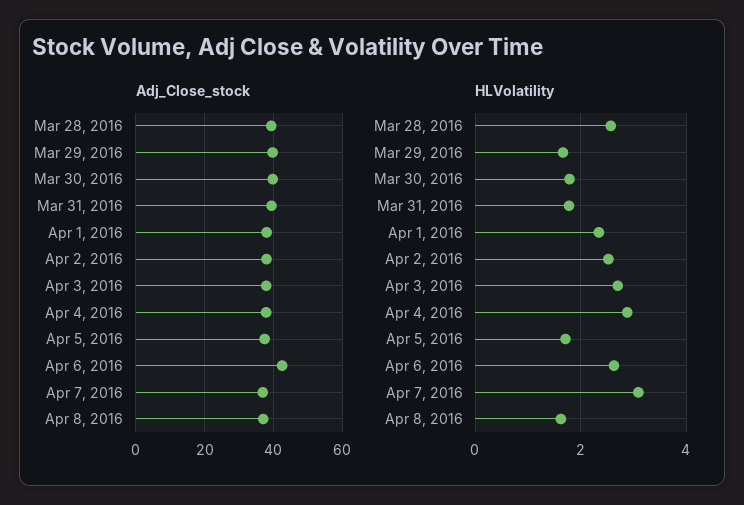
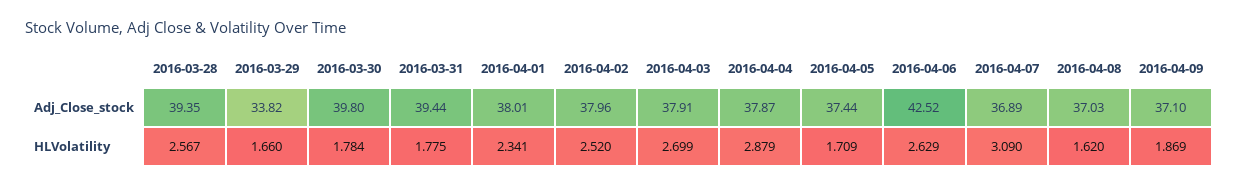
Adj_Close_stock, Mar 29, 2016: 40 -> 33.82
Adj_Close_stock, 2016-04-09: none -> 37.1
HLVolatility, 2016-04-09: none -> 1.869

